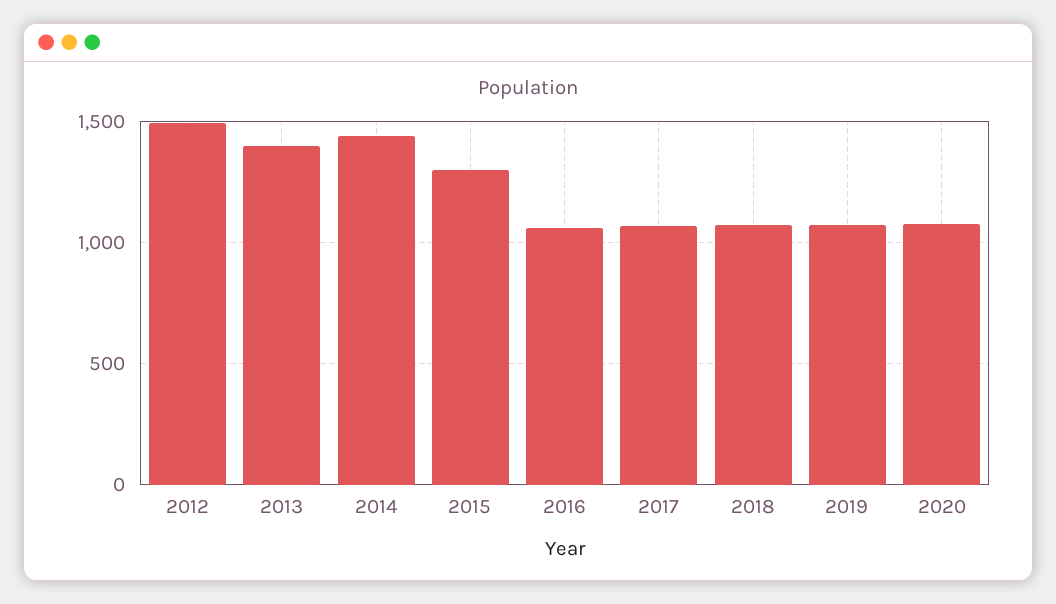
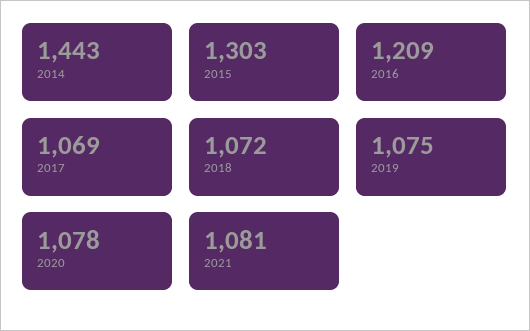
2012: 1500 -> none
2013: 1400 -> none
2016: 1050 -> 1209
2021: none -> 1081

